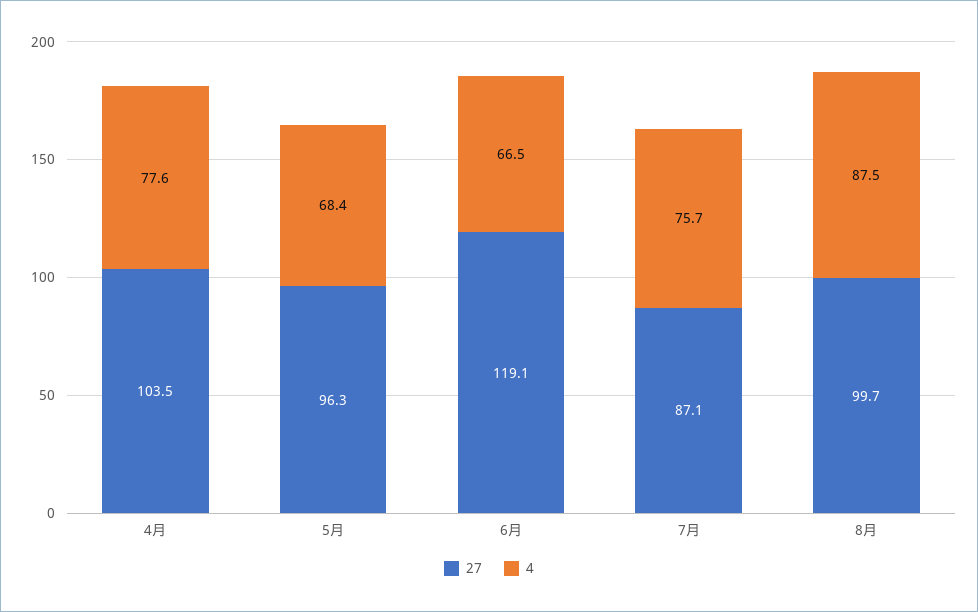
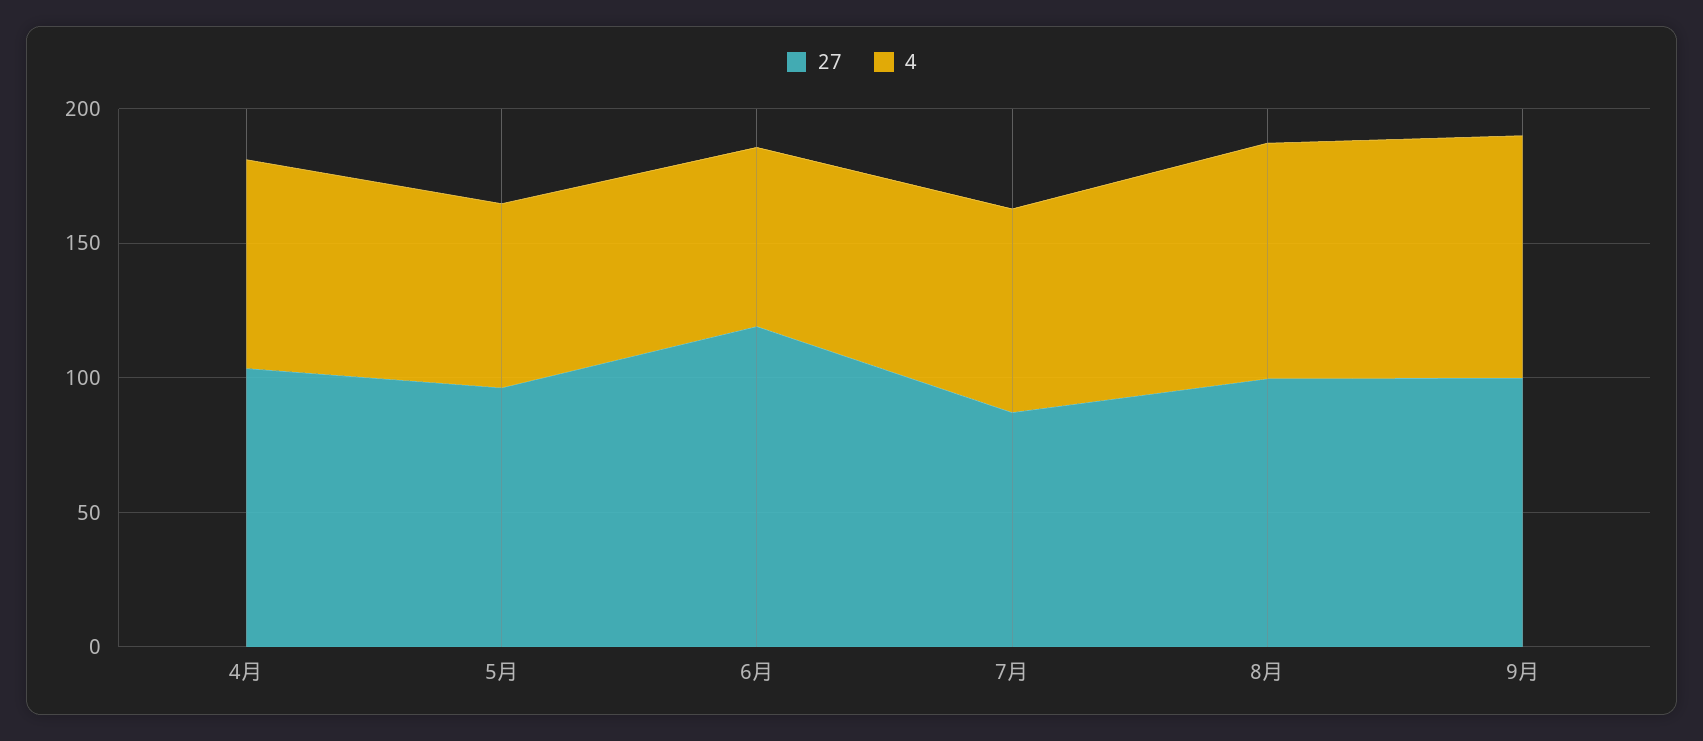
27, 9月: none -> 100
4, 9月: none -> 90

